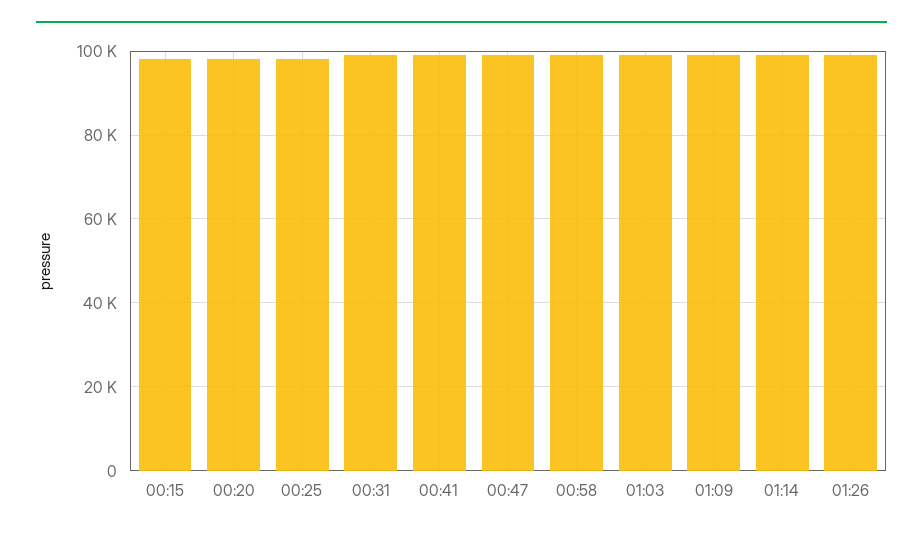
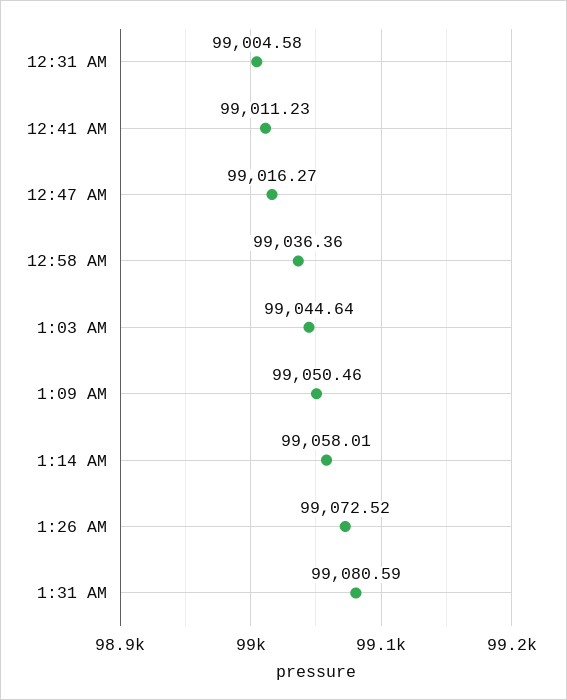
00:15: 98000 -> none
00:20: 98000 -> none
00:25: 98000 -> none
1:31 AM: none -> 99080.59

